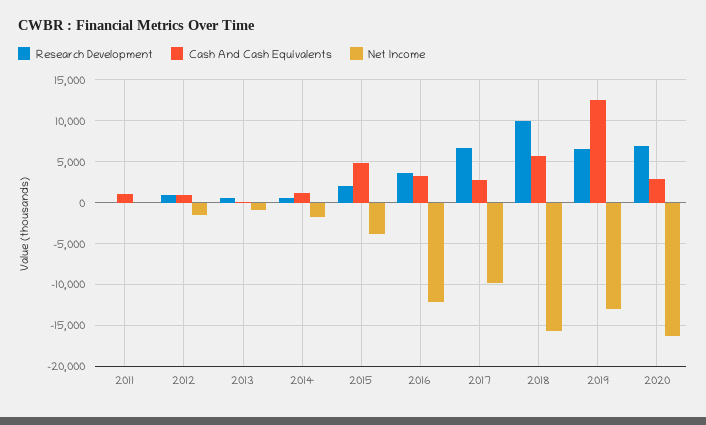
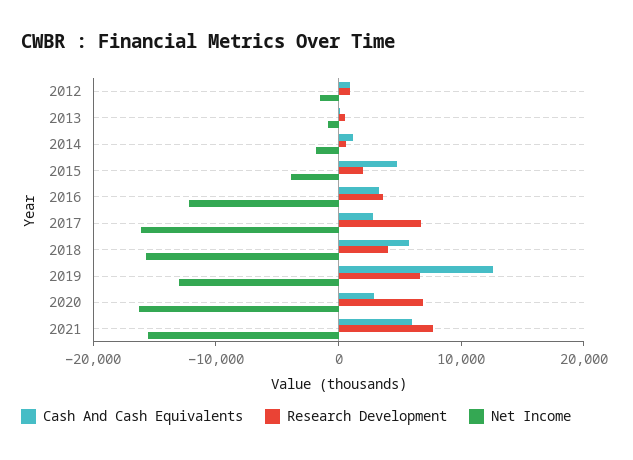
Research Development, 2011: 0 -> none
Cash And Cash Equivalents, 2011: 1000 -> none
Net Income, 2011: 0 -> none
Net Income, 2017: -10000 -> -16000
Research Development, 2018: 10000 -> 4000
Cash And Cash Equivalents, 2021: none -> 6000
Research Development, 2021: none -> 8000
Net Income, 2021: none -> -16000

